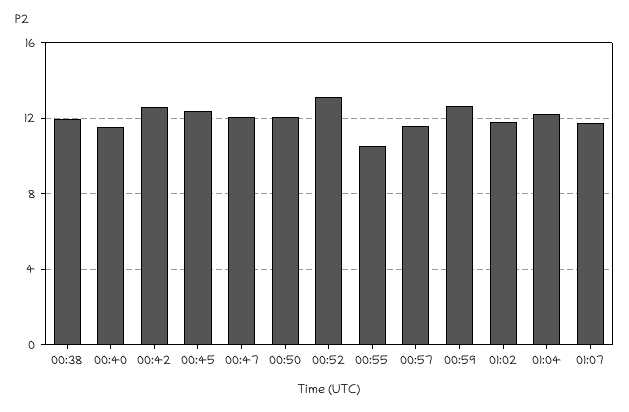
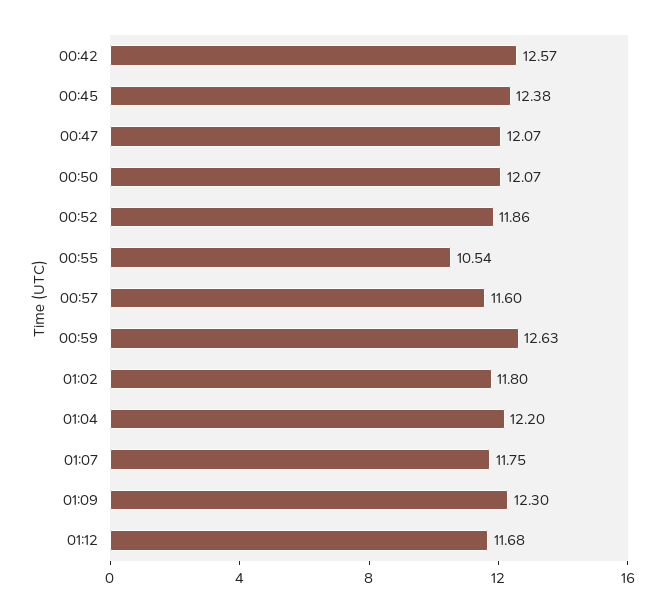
00:38: 12 -> none
00:40: 11.5 -> none
00:52: 13 -> 11.86
01:09: none -> 12.3
01:12: none -> 11.68

